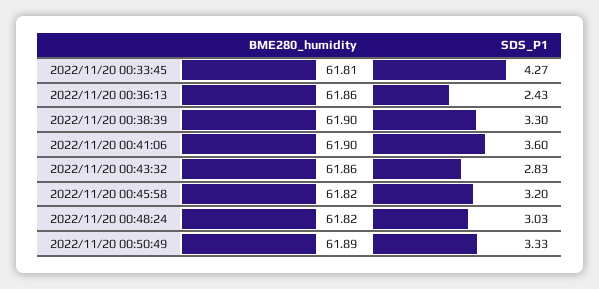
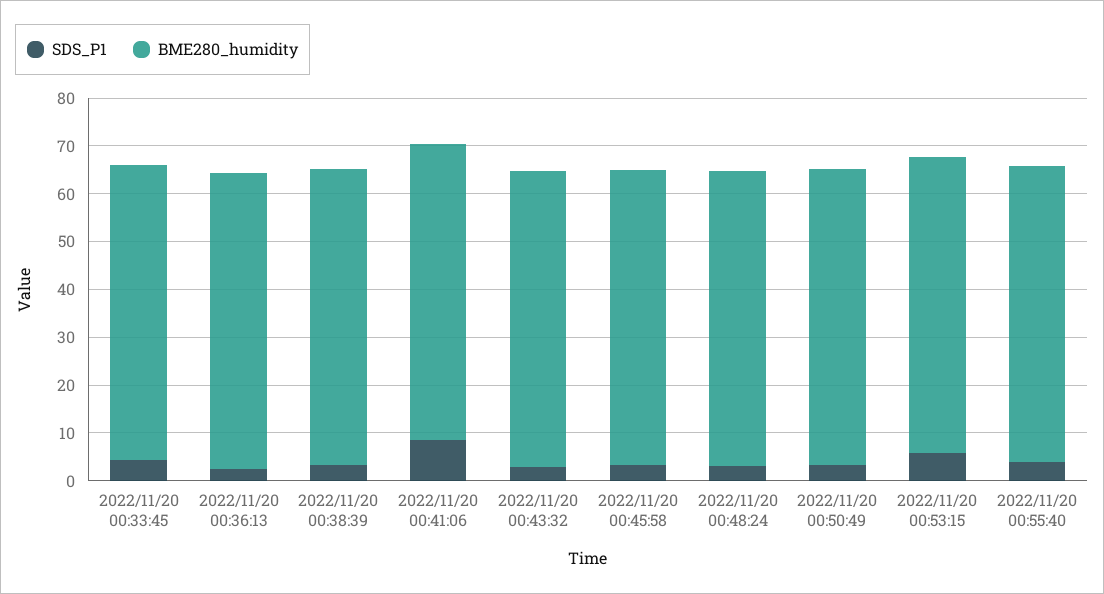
SDS_P1, 2022/11/20 00:41:06: 3.6 -> 8
SDS_P1, 2022/11/20 00:53:15: none -> 6
BME280_humidity, 2022/11/20 00:53:15: none -> 62
SDS_P1, 2022/11/20 00:55:40: none -> 4
BME280_humidity, 2022/11/20 00:55:40: none -> 62

